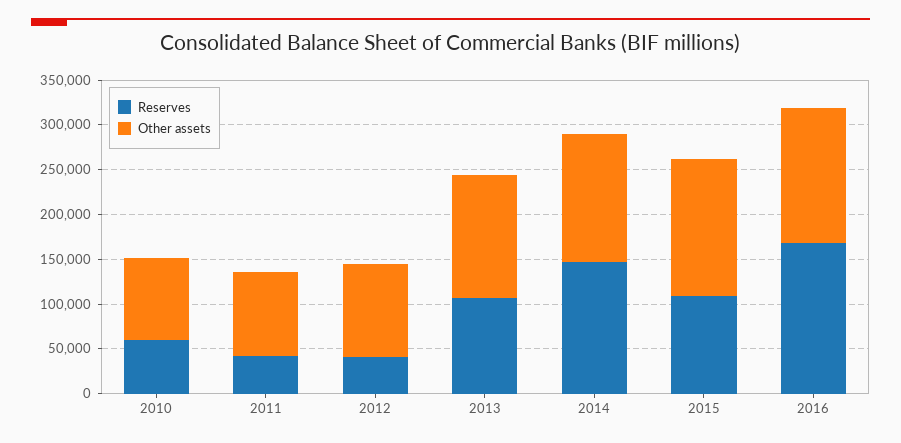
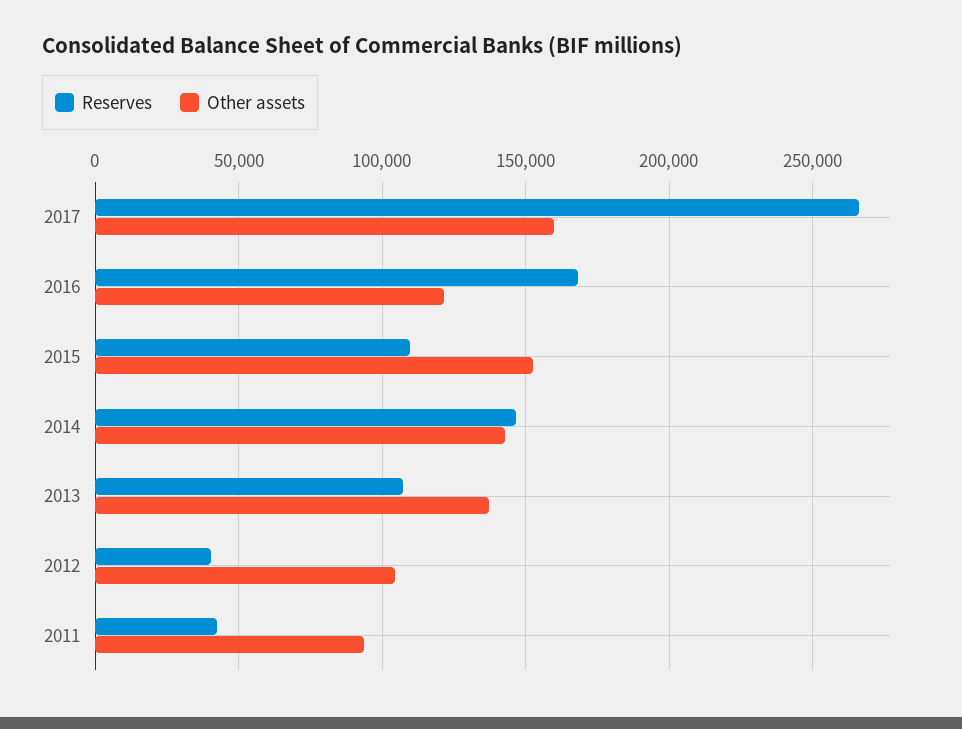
Reserves, 2010: 60000 -> none
Other assets, 2010: 90000 -> none
Other assets, 2016: 150000 -> 120000
Reserves, 2017: none -> 265000
Other assets, 2017: none -> 160000

